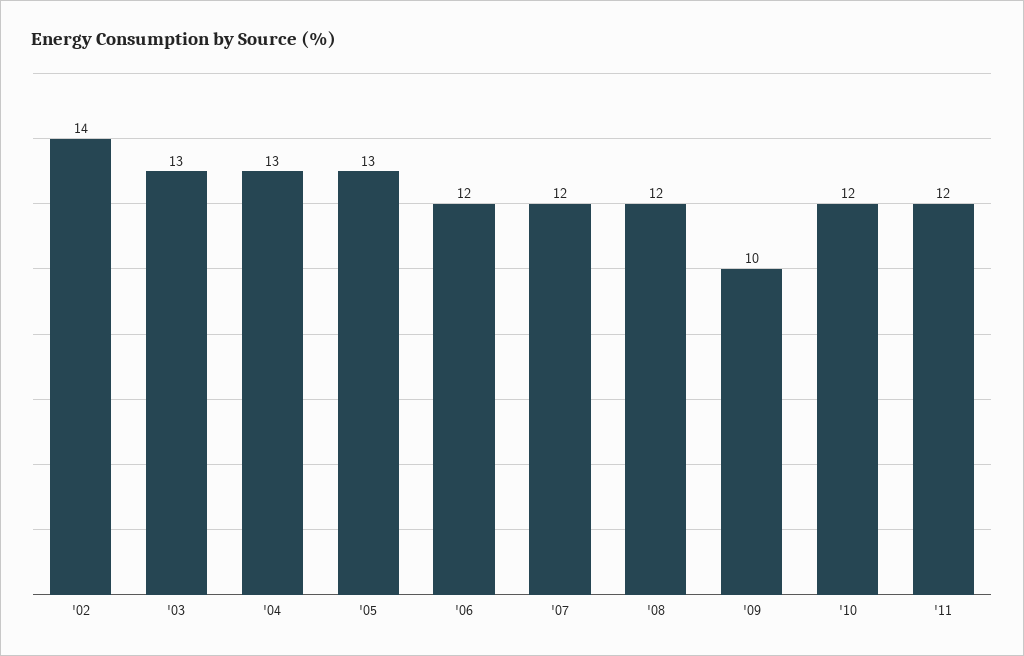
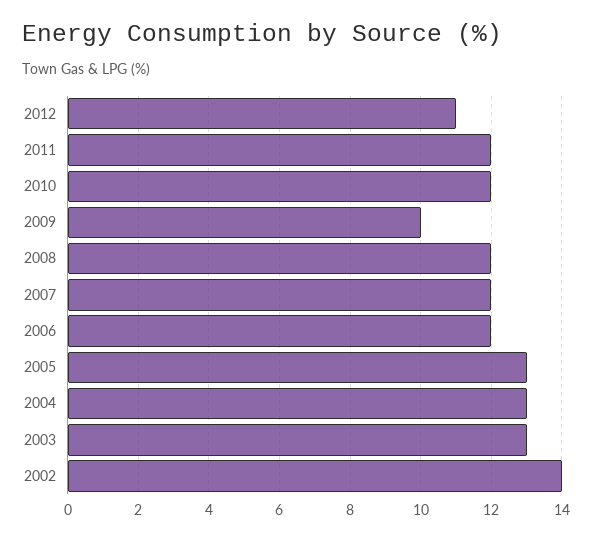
2012: none -> 11

